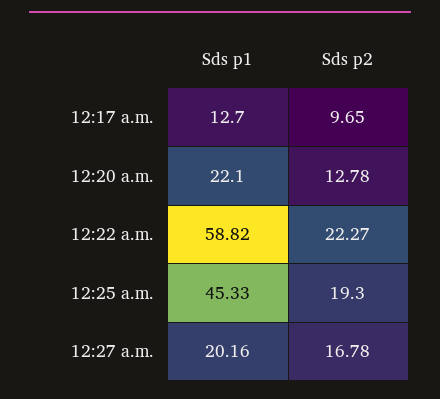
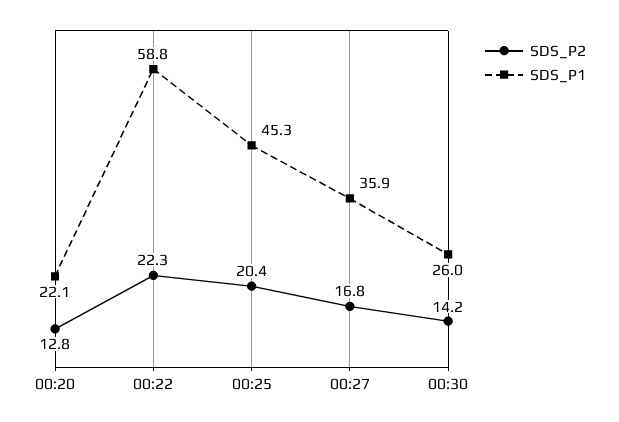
Sds p1, 12:17 a.m.: 12.7 -> none
Sds p2, 12:17 a.m.: 9.65 -> none
Sds p2, 12:25 a.m.: 19.3 -> 20.4
Sds p1, 12:27 a.m.: 20.16 -> 35.9
Sds p2, 00:30: none -> 14.2
Sds p1, 00:30: none -> 26

